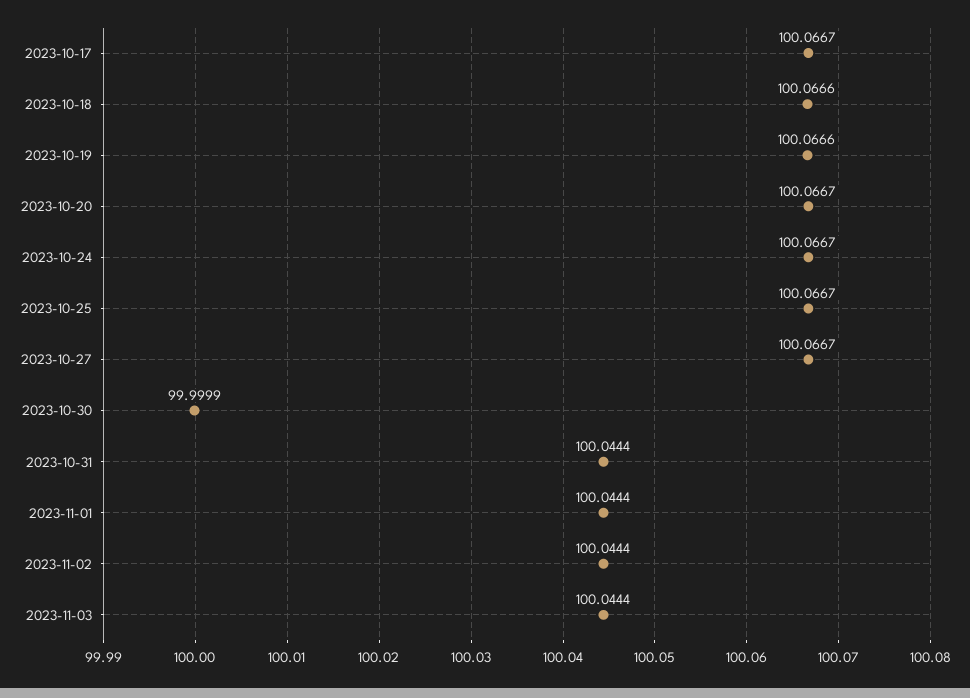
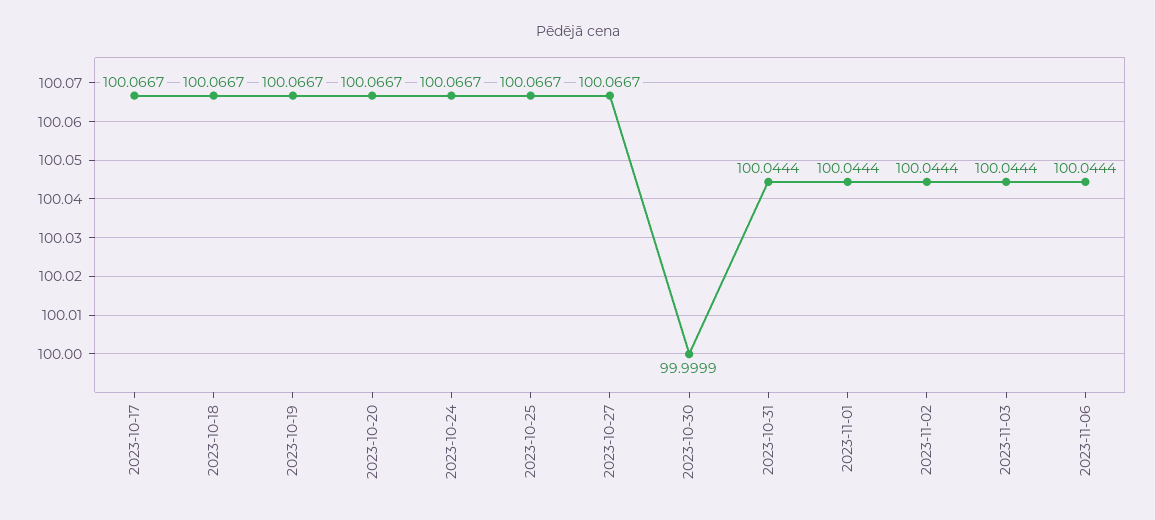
2023-10-18: 100.0666 -> 100.0667
2023-10-19: 100.0666 -> 100.0667
2023-11-06: none -> 100.0444

